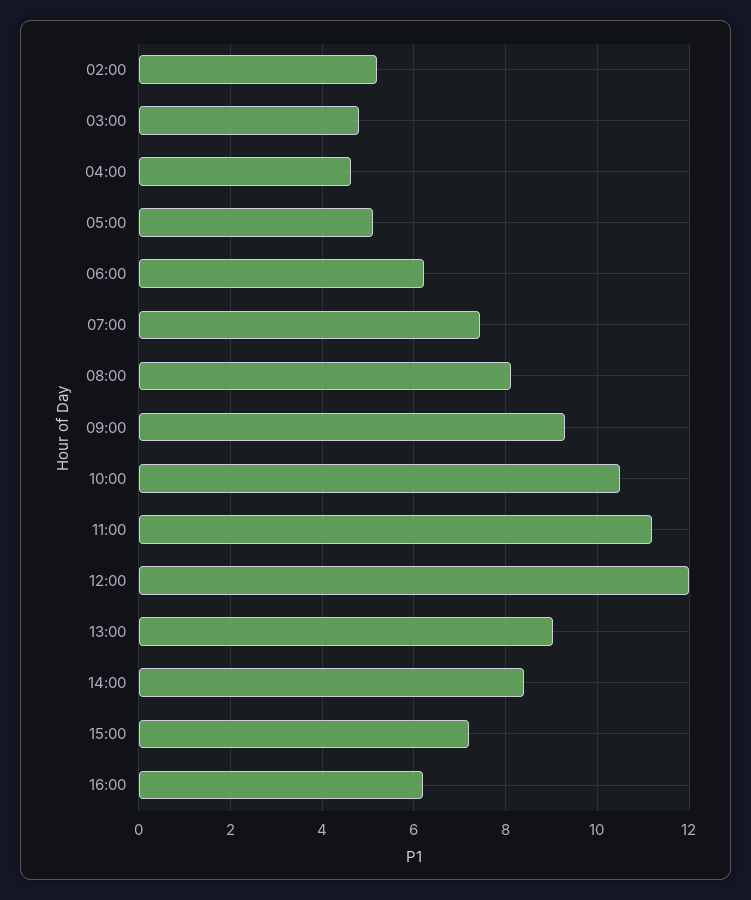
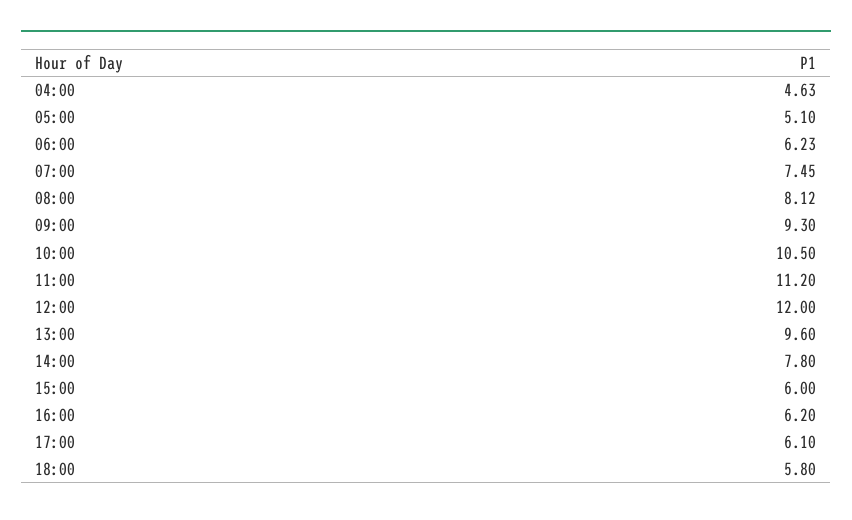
02:00: 5.2 -> none
03:00: 4.8 -> none
13:00: 9 -> 9.6
14:00: 8.4 -> 7.8
15:00: 7.2 -> 6
17:00: none -> 6.1
18:00: none -> 5.8

